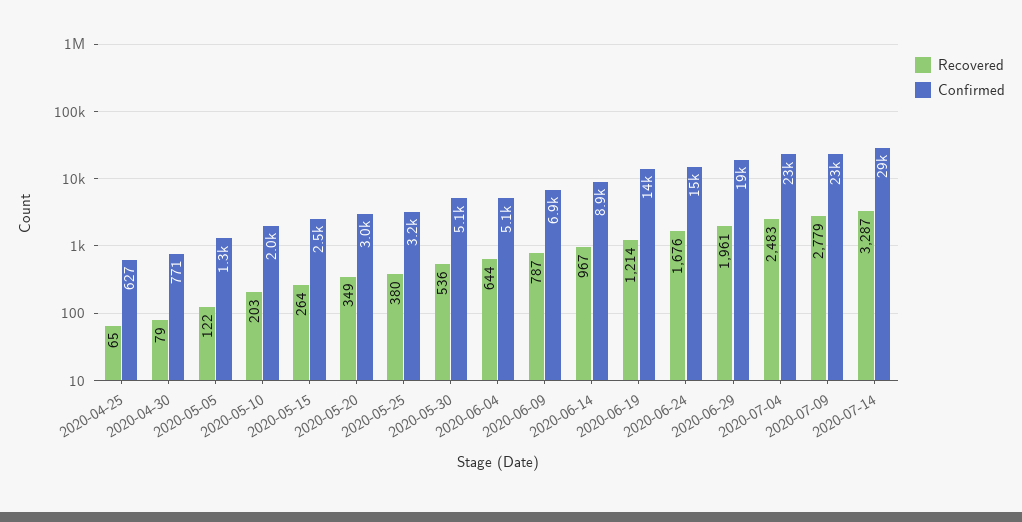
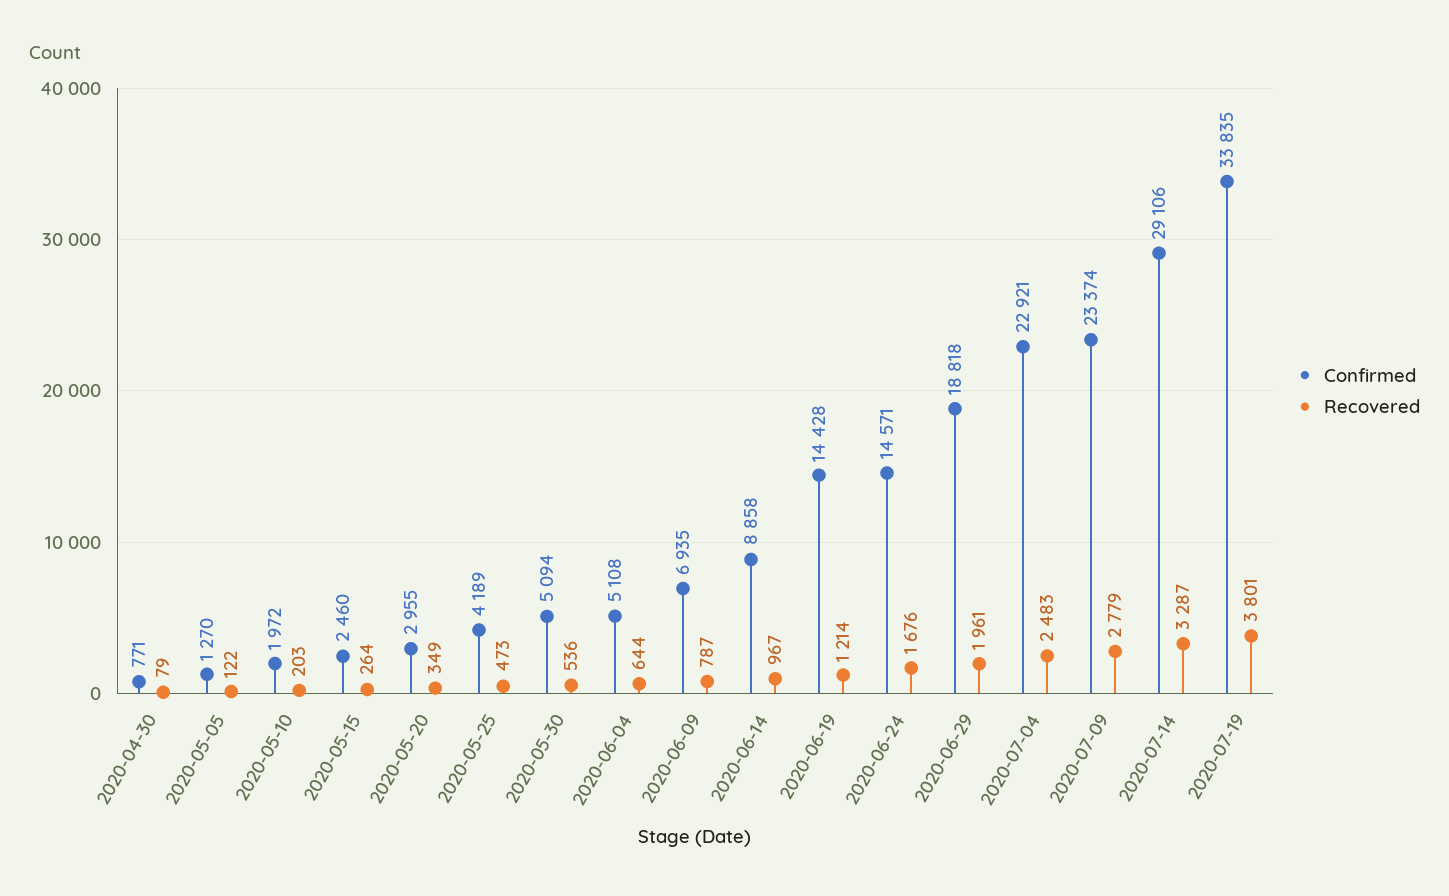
Recovered, 2020-04-25: 65 -> none
Confirmed, 2020-04-25: 627 -> none
Recovered, 2020-05-25: 380 -> 473
Confirmed, 2020-05-25: 3200 -> 4189
Confirmed, 2020-07-19: none -> 33835
Recovered, 2020-07-19: none -> 3801

